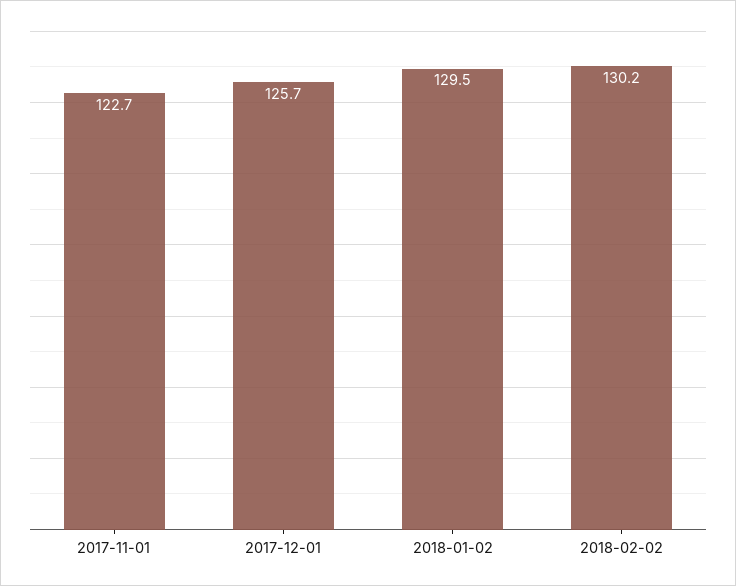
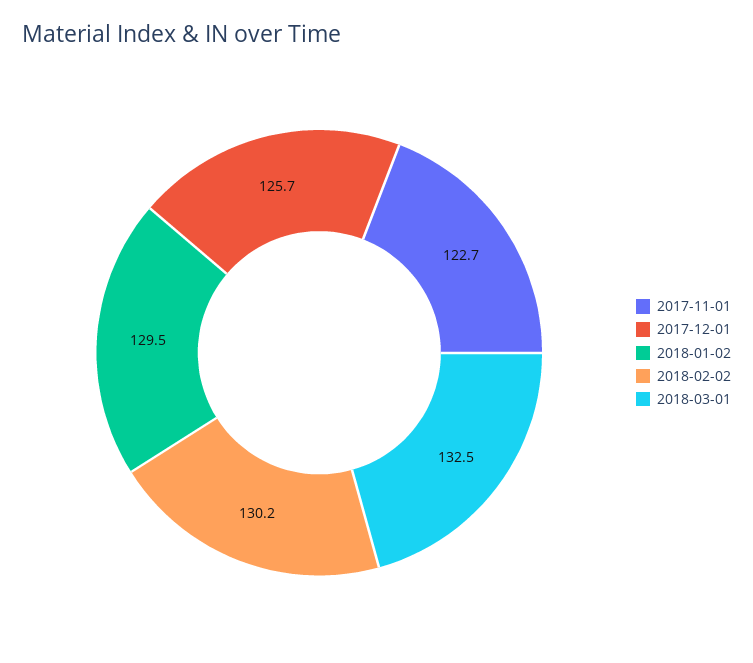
2018-03-01: none -> 132.5

